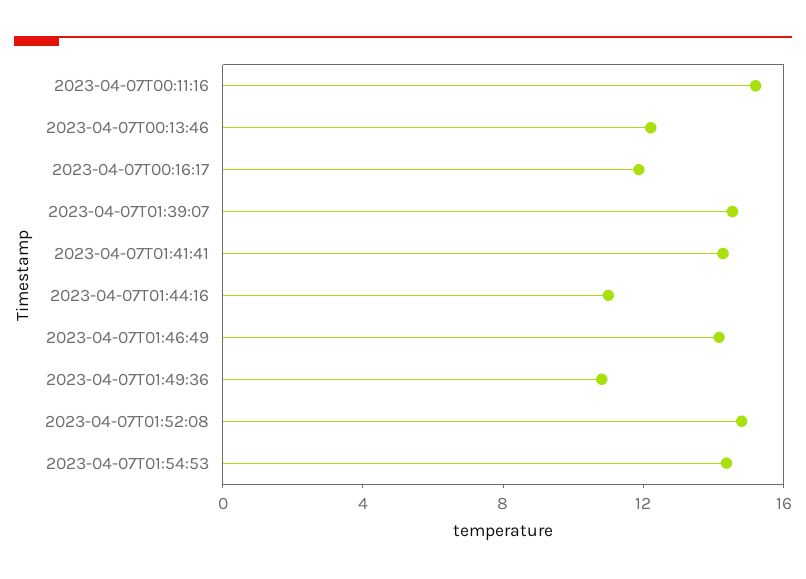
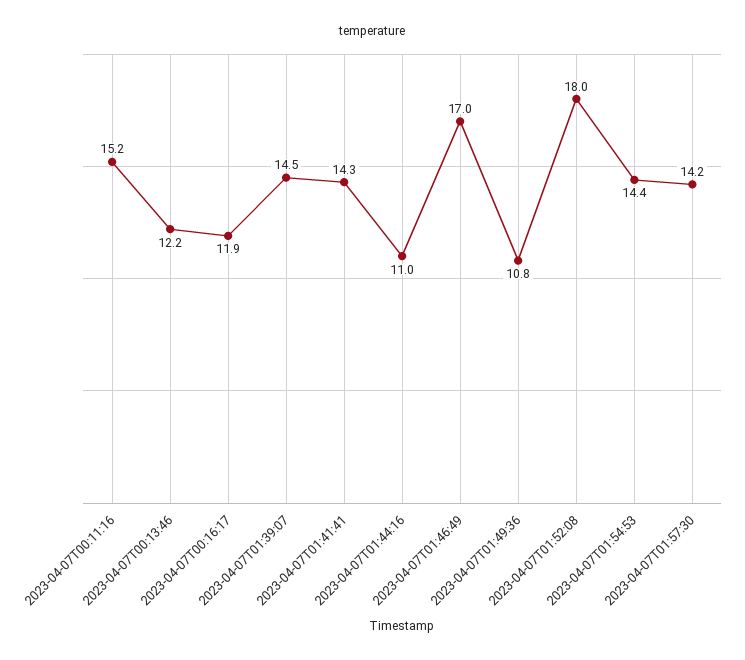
2023-04-07T01:46:49: 14 -> 17
2023-04-07T01:52:08: 15 -> 18
2023-04-07T01:57:30: none -> 14.2

